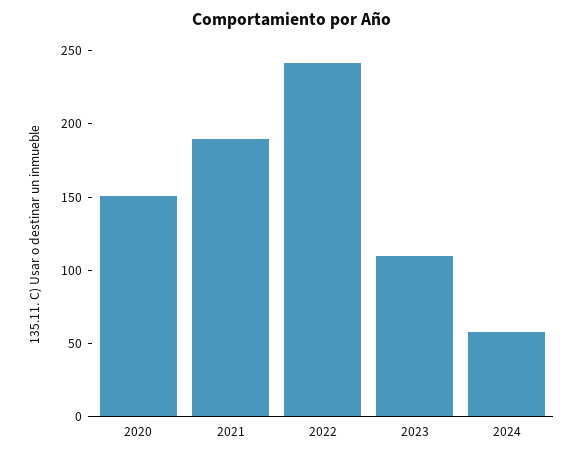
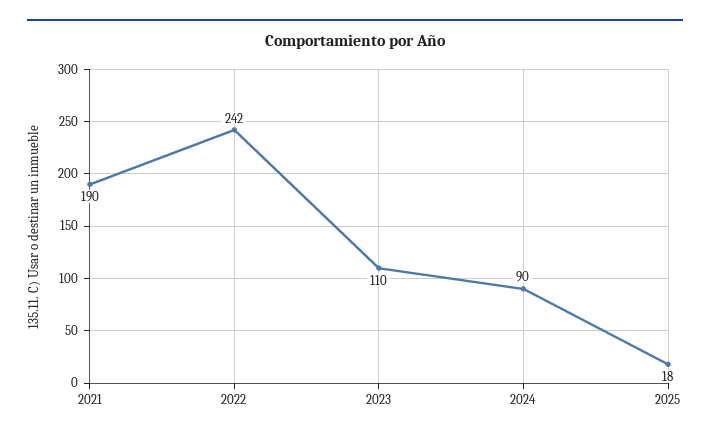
2020: 150 -> none
2024: 60 -> 90
2025: none -> 18

